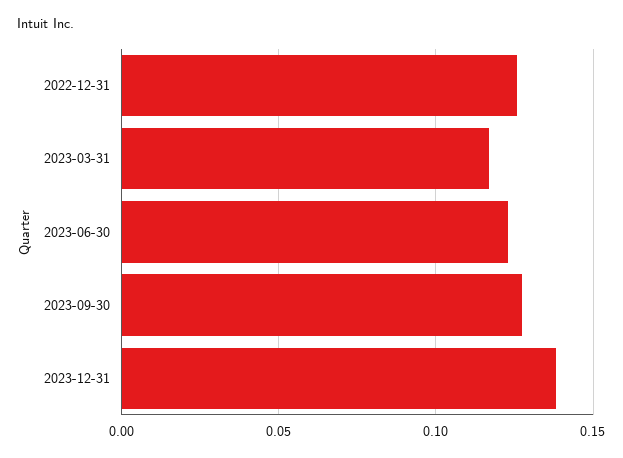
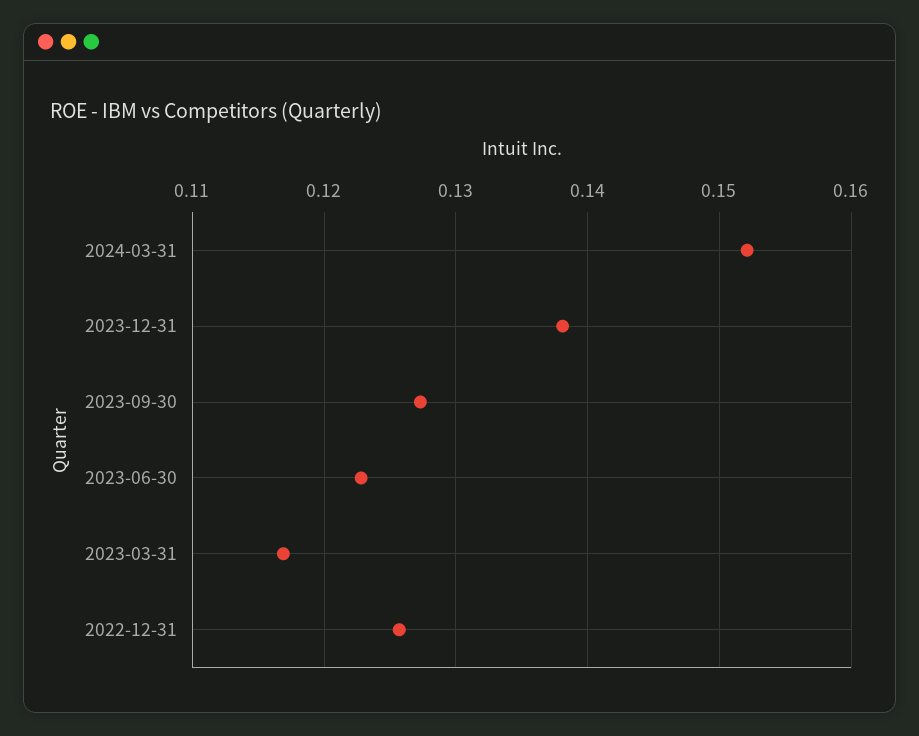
2024-03-31: none -> 0.152

